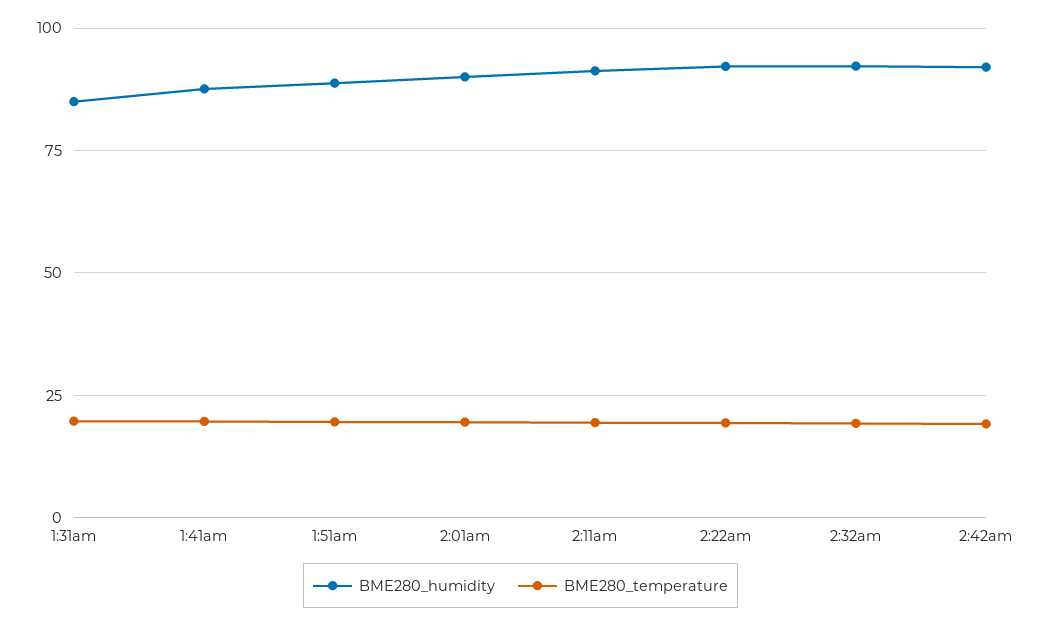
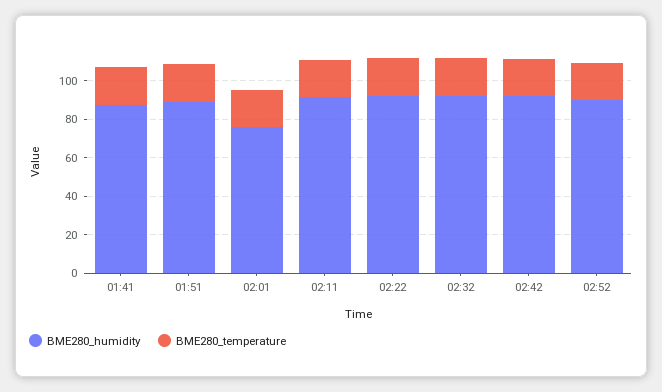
BME280_humidity, 1:31am: 85 -> none
BME280_temperature, 1:31am: 20 -> none
BME280_humidity, 2:01am: 90 -> 75
BME280_humidity, 02:52: none -> 90
BME280_temperature, 02:52: none -> 20

